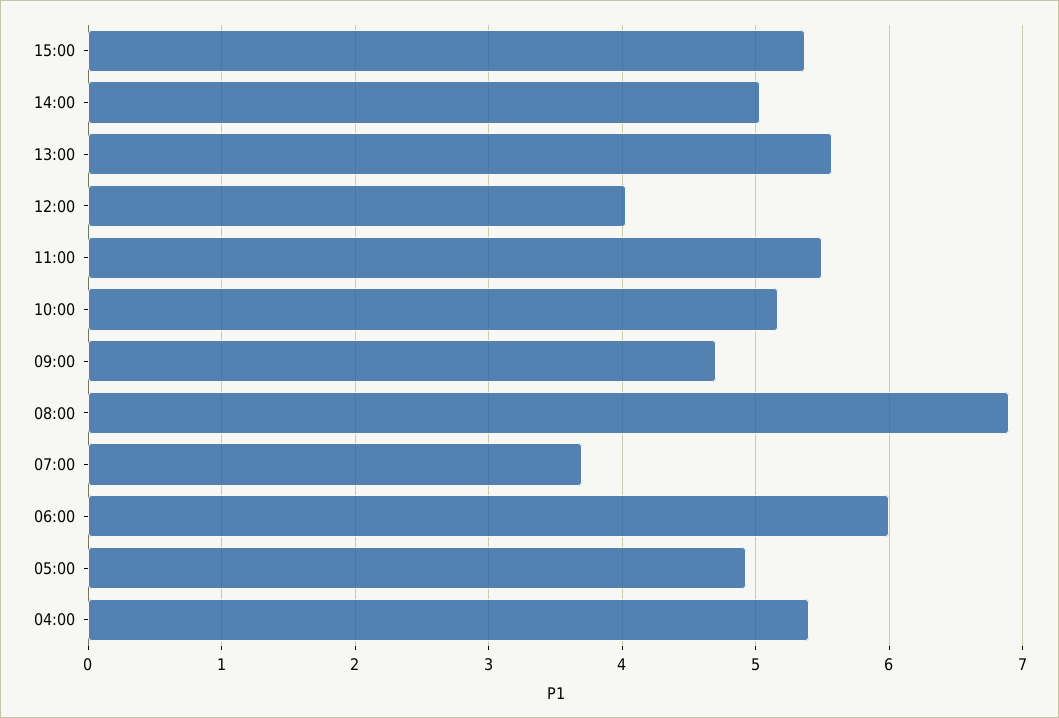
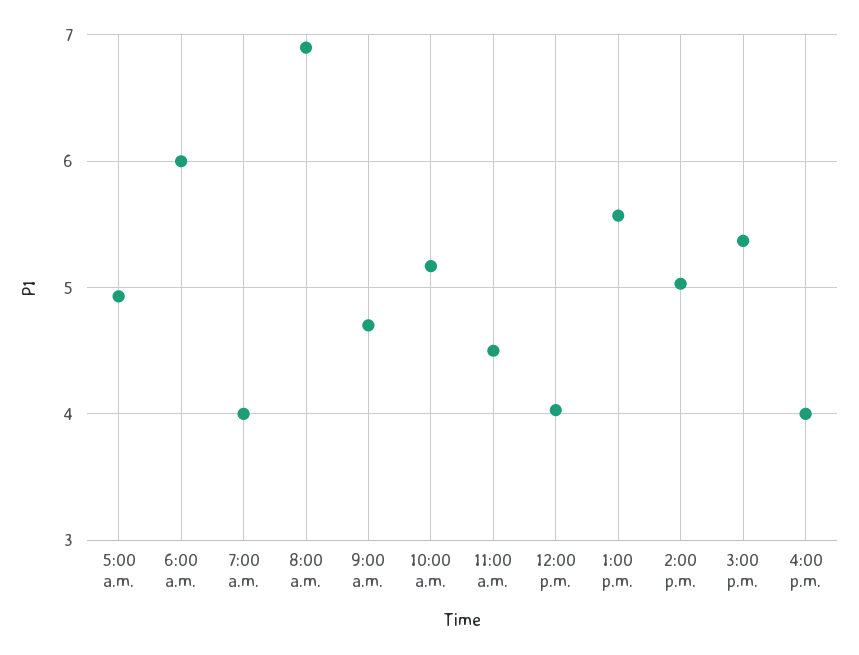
11:00: 5.5 -> 4.5
07:00: 3.7 -> 4
04:00: 5.4 -> none
4:00 p.m.: none -> 4

